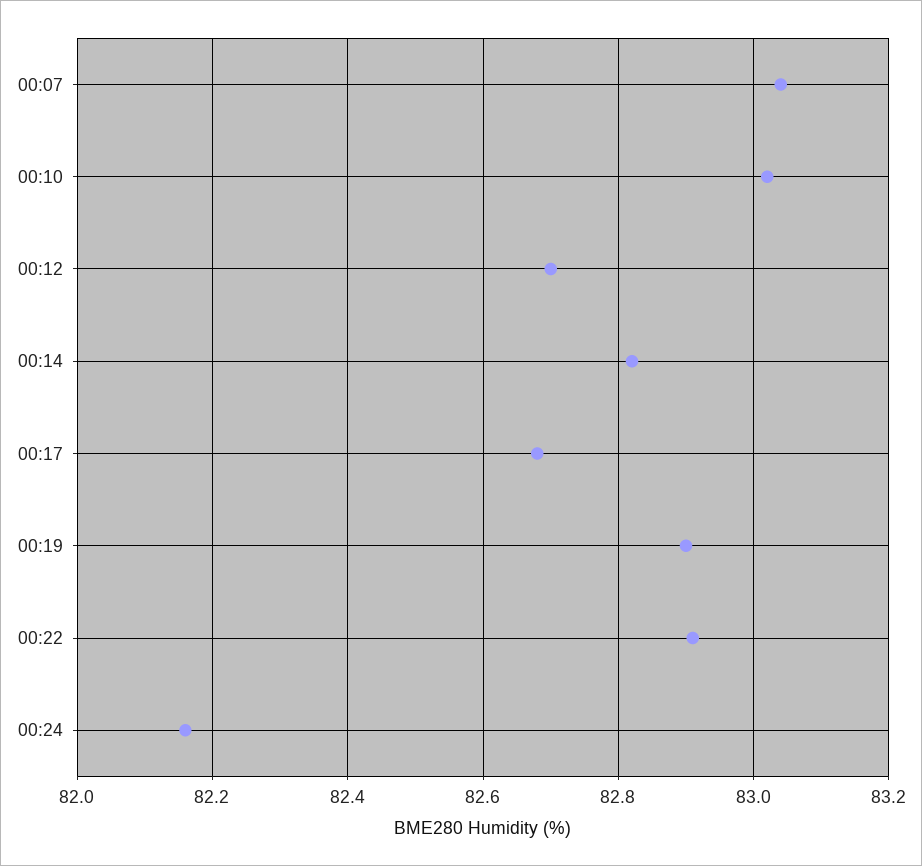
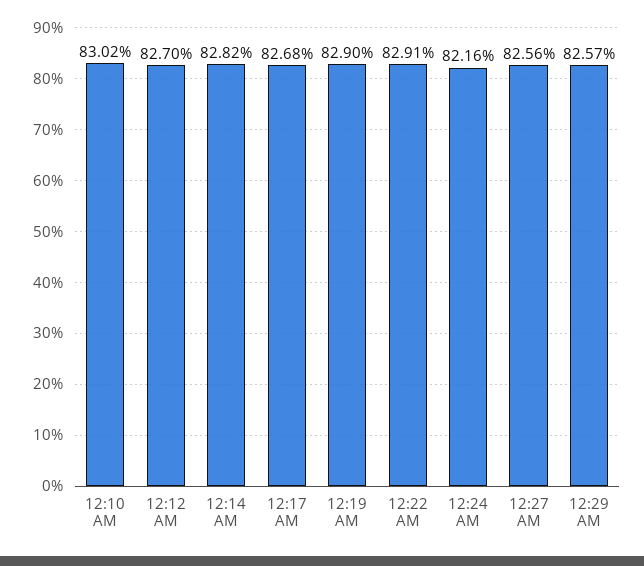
00:07: 83.05 -> none
12:27 AM: none -> 82.56
12:29 AM: none -> 82.57

